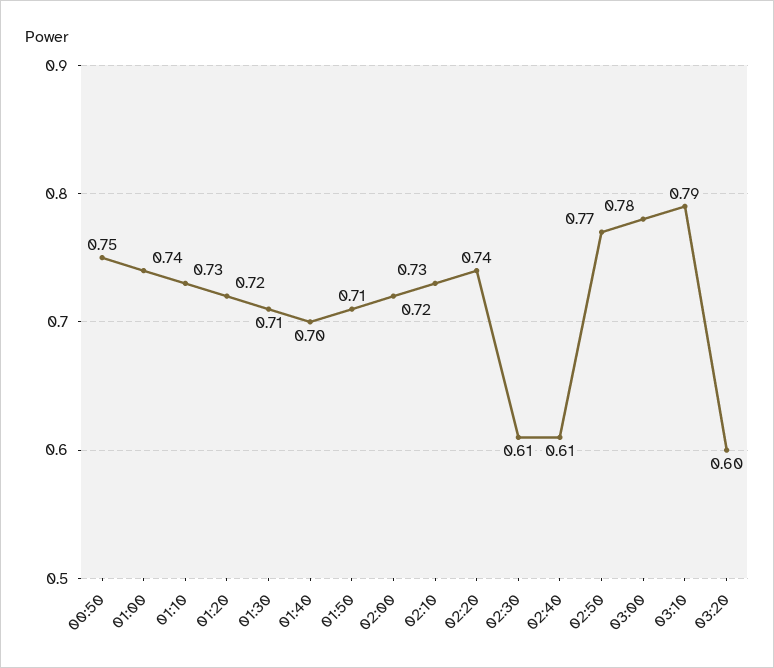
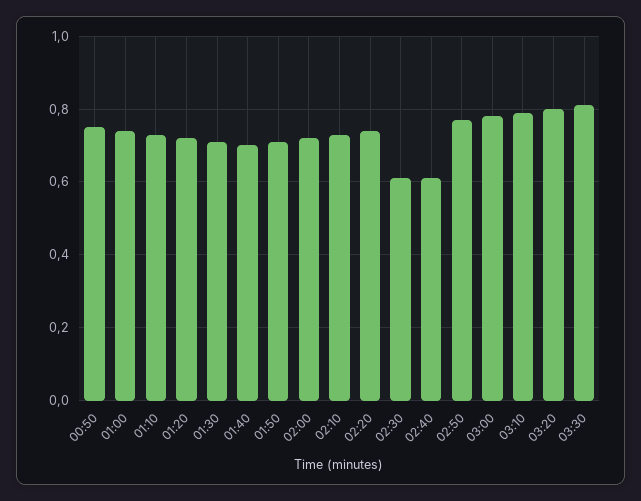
03:20: 0.6 -> 0.8
03:30: none -> 0.8

